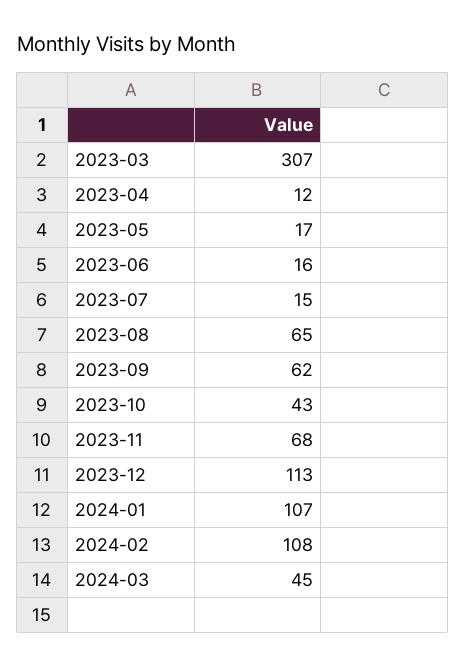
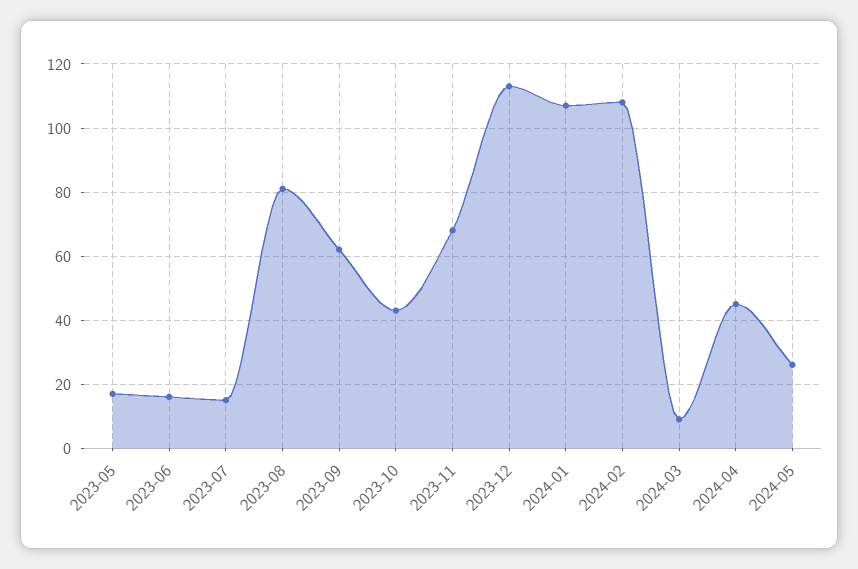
2023-03: 307 -> none
2023-04: 12 -> none
2023-08: 65 -> 80
2024-03: 45 -> 10
2024-04: none -> 45
2024-05: none -> 25

